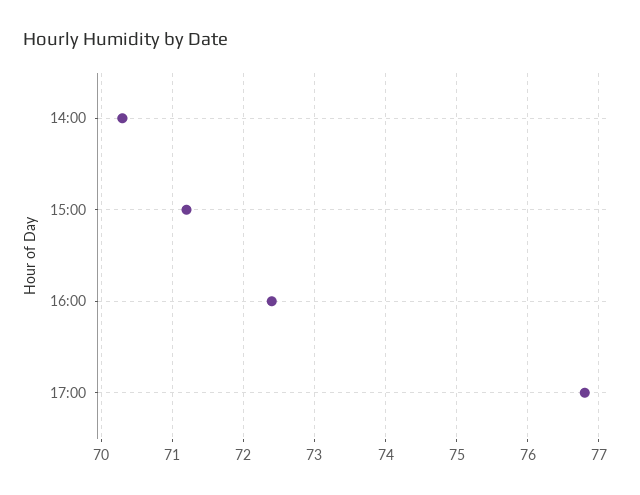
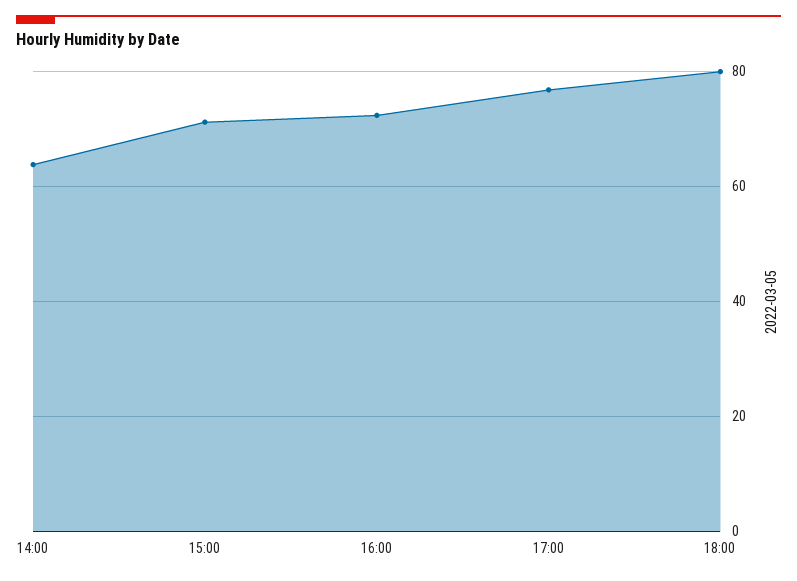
14:00: 70.3 -> 64
18:00: none -> 80

